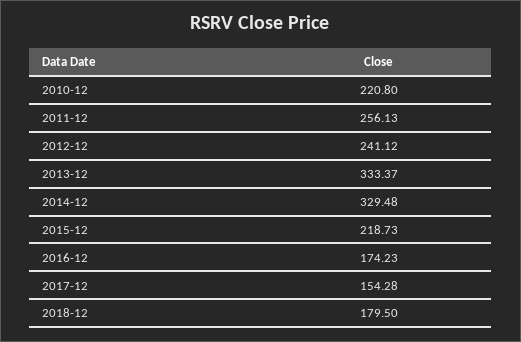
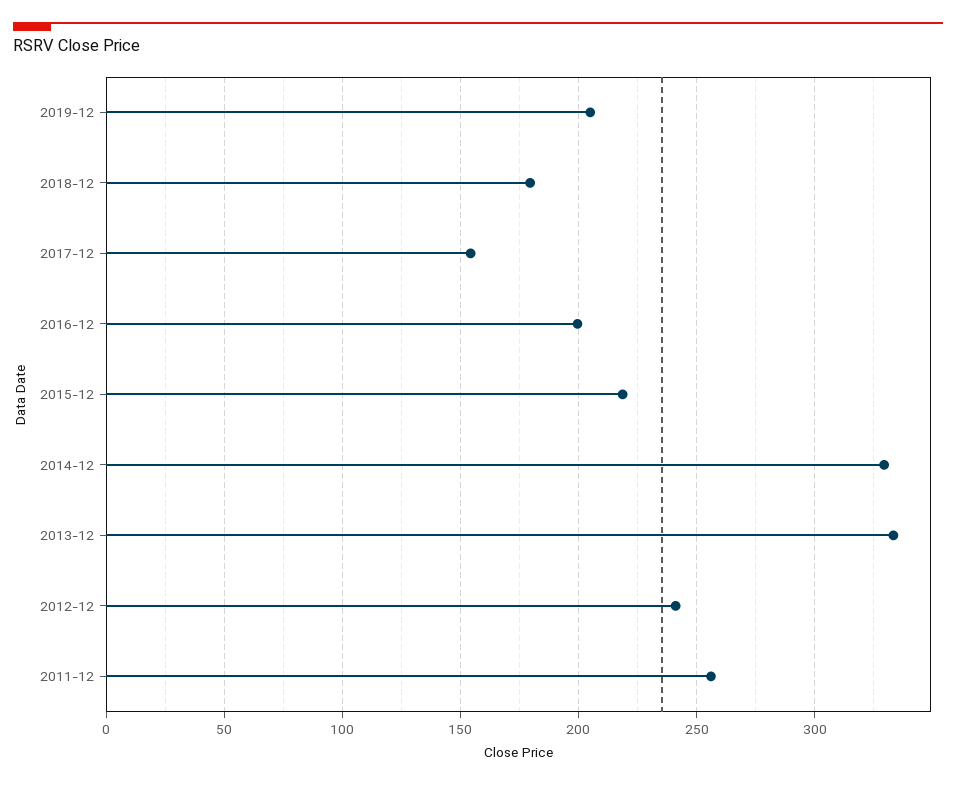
2010-12: 220.8 -> none
2016-12: 174.23 -> 200
2019-12: none -> 205

